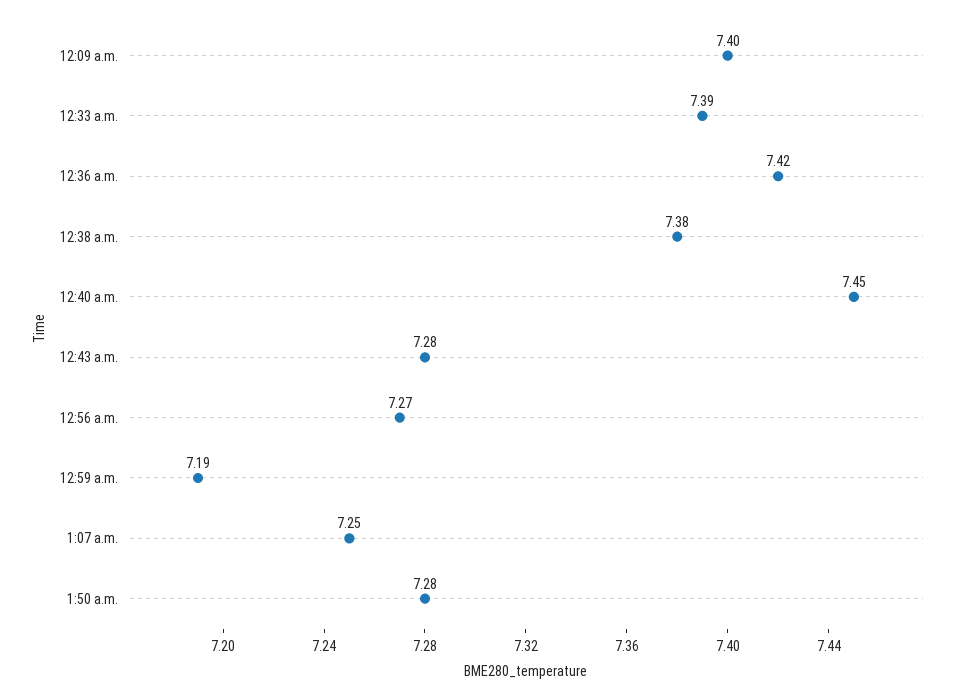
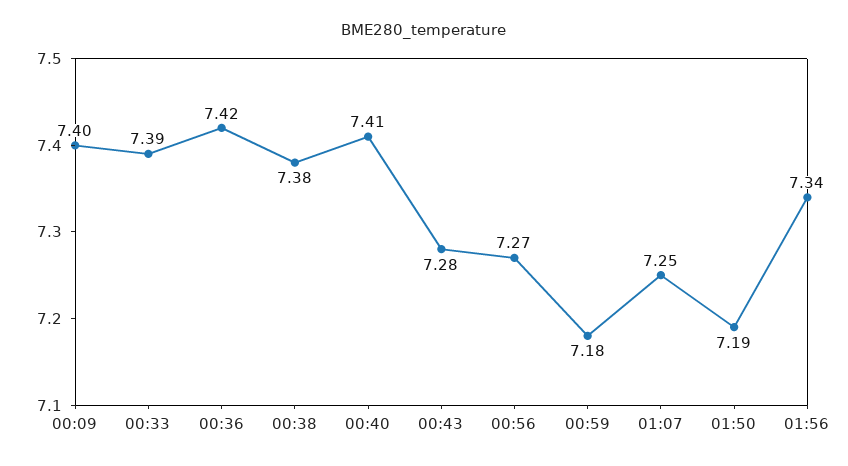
12:40 a.m.: 7.45 -> 7.41
12:59 a.m.: 7.19 -> 7.18
1:50 a.m.: 7.28 -> 7.19
01:56: none -> 7.34

